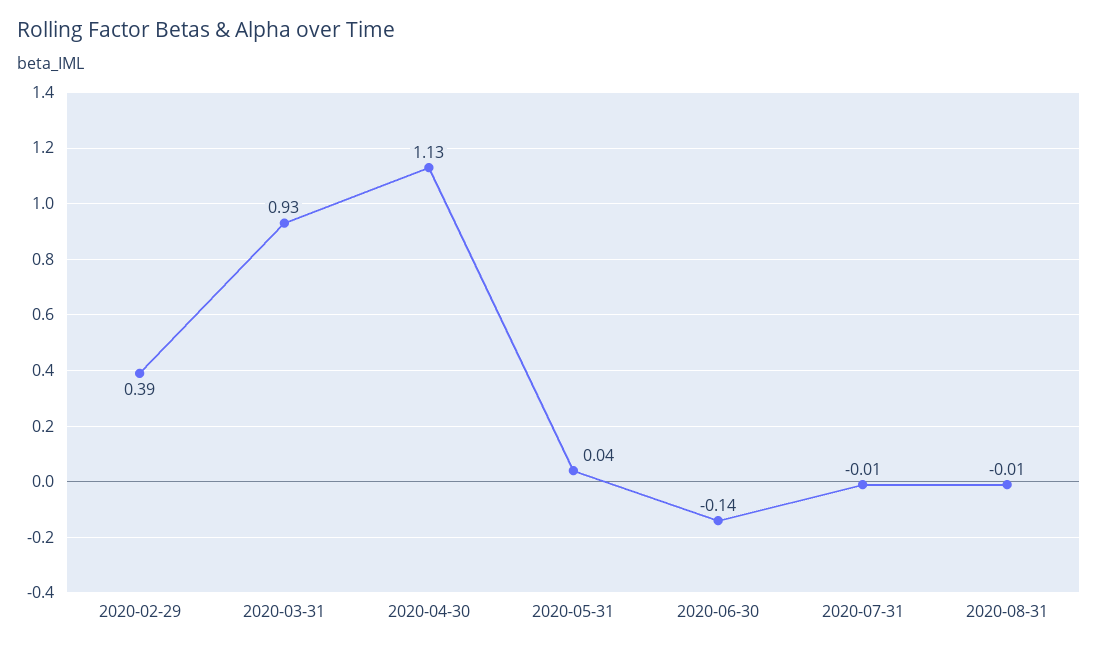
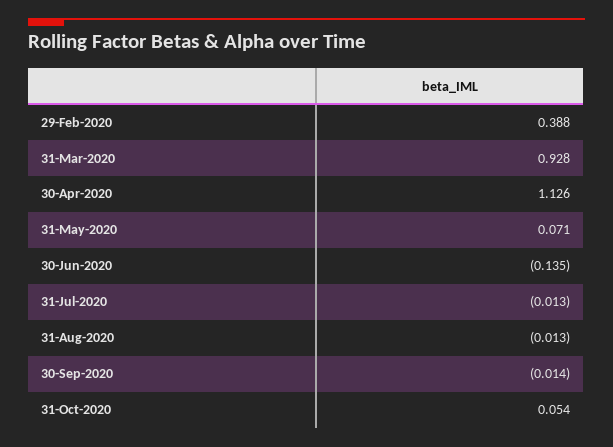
2020-05-31: 0.04 -> 0.071
30-Sep-2020: none -> -0.014
31-Oct-2020: none -> 0.054

